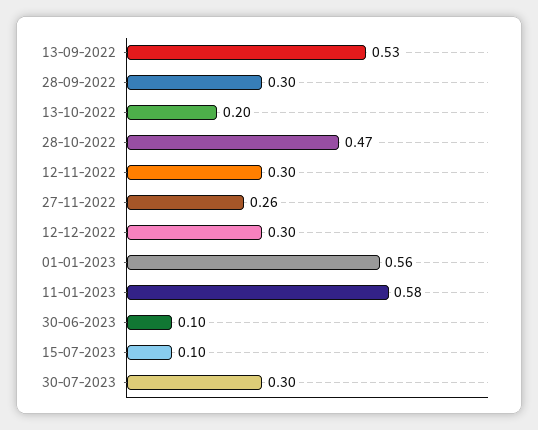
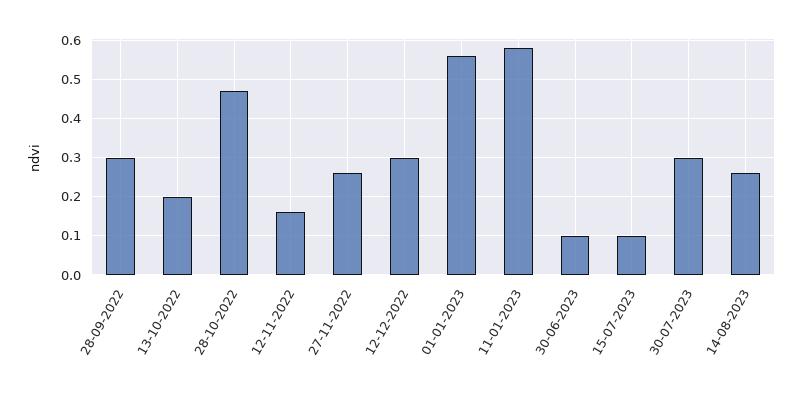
13-09-2022: 0.53 -> none
12-11-2022: 0.3 -> 0.15
14-08-2023: none -> 0.25

